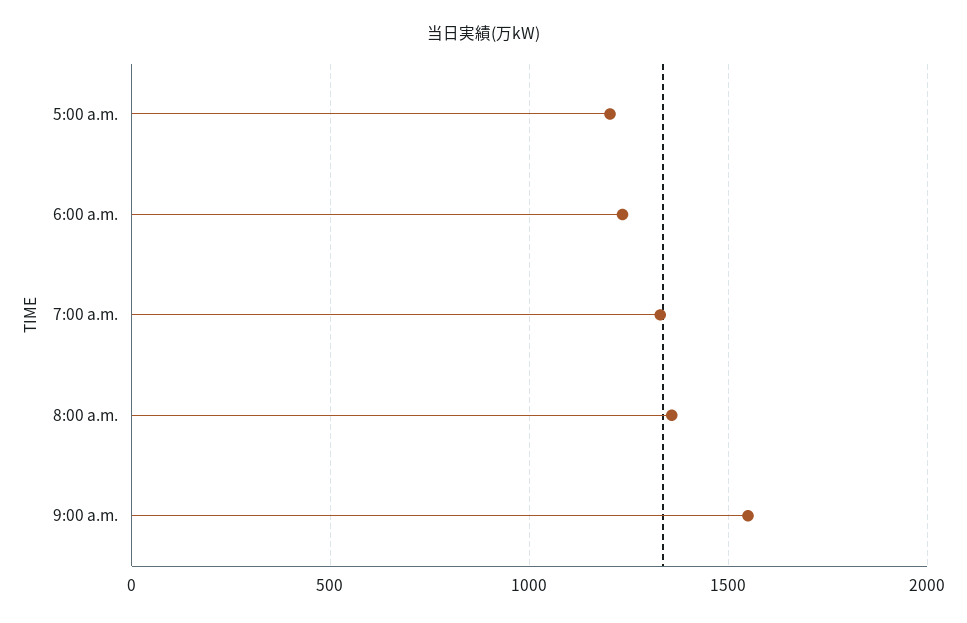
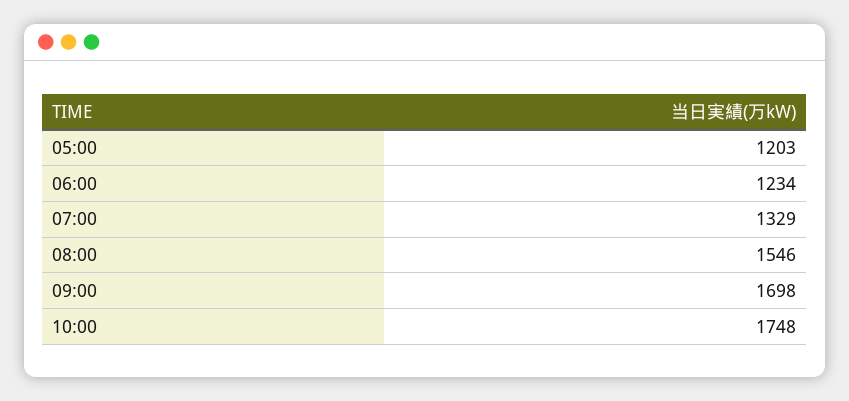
8:00 a.m.: 1350 -> 1546
9:00 a.m.: 1550 -> 1698
10:00: none -> 1748

